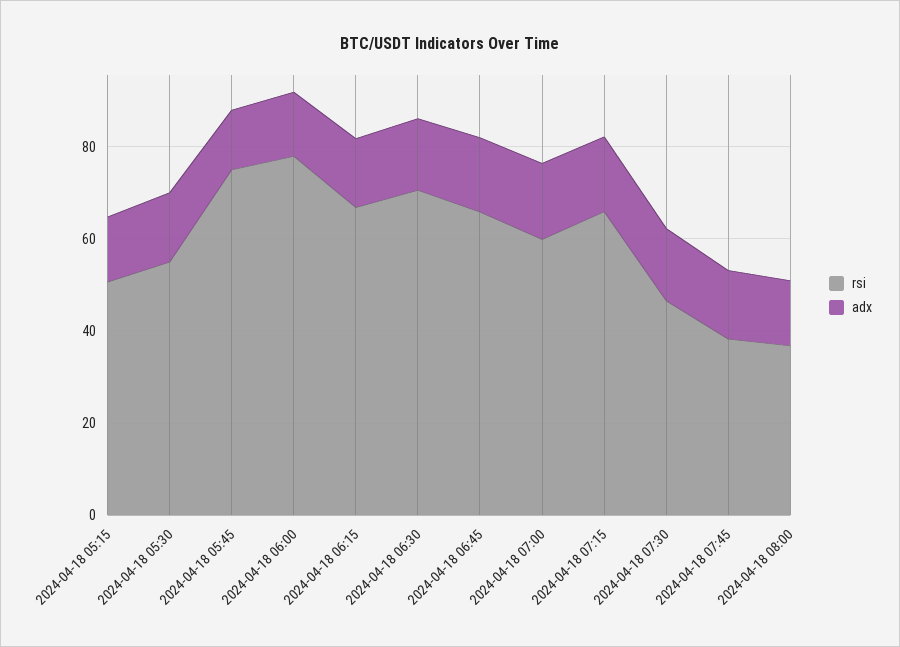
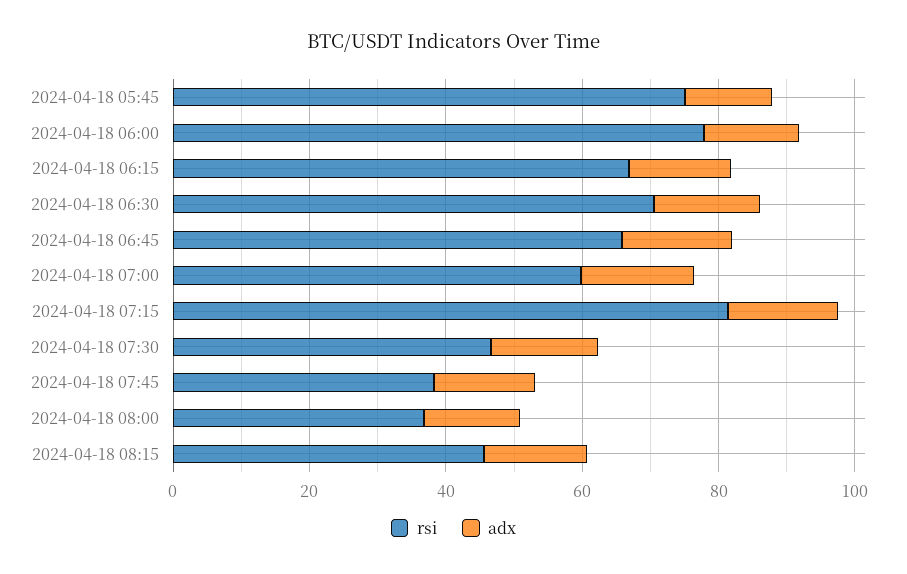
rsi, 2024-04-18 05:15: 50 -> none
adx, 2024-04-18 05:15: 15 -> none
rsi, 2024-04-18 05:30: 55 -> none
adx, 2024-04-18 05:30: 15 -> none
rsi, 2024-04-18 07:15: 65 -> 80
rsi, 2024-04-18 08:15: none -> 45
adx, 2024-04-18 08:15: none -> 15

